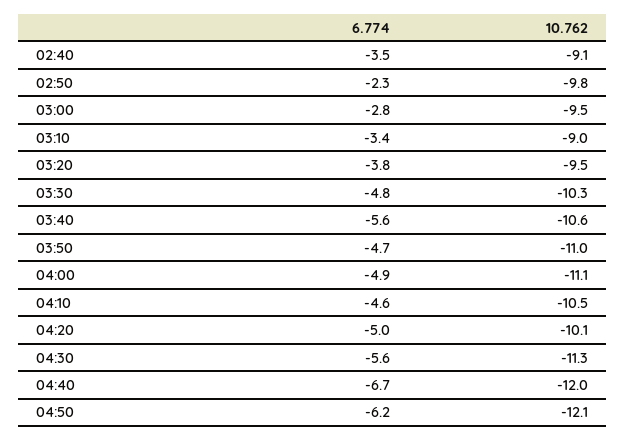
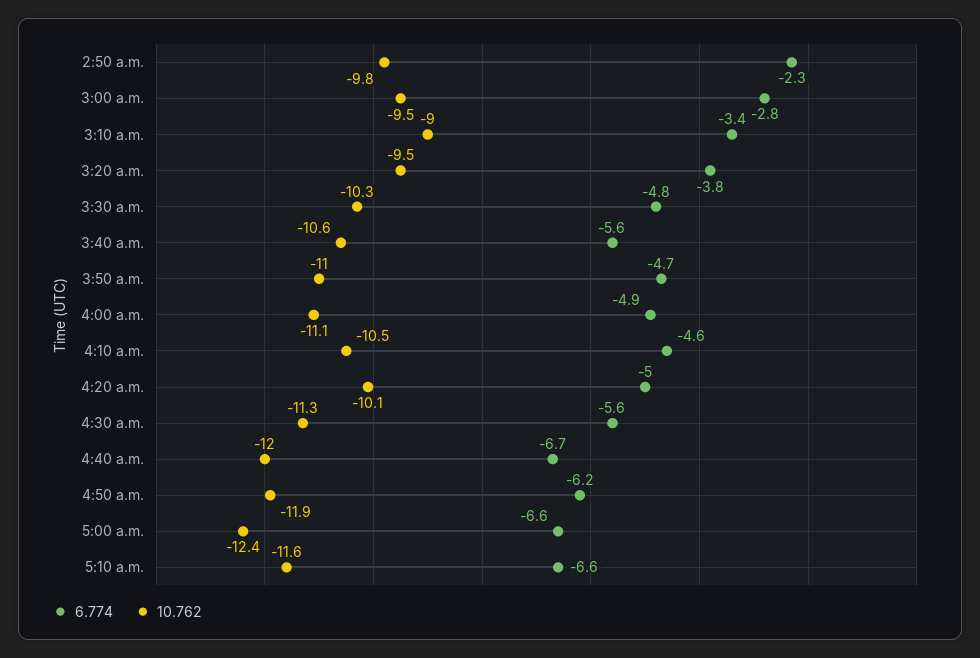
6.774, 02:40: -3.5 -> none
10.762, 02:40: -9.1 -> none
10.762, 04:50: -12.1 -> -11.9
6.774, 5:00 a.m.: none -> -6.6
10.762, 5:00 a.m.: none -> -12.4
6.774, 5:10 a.m.: none -> -6.6
10.762, 5:10 a.m.: none -> -11.6

